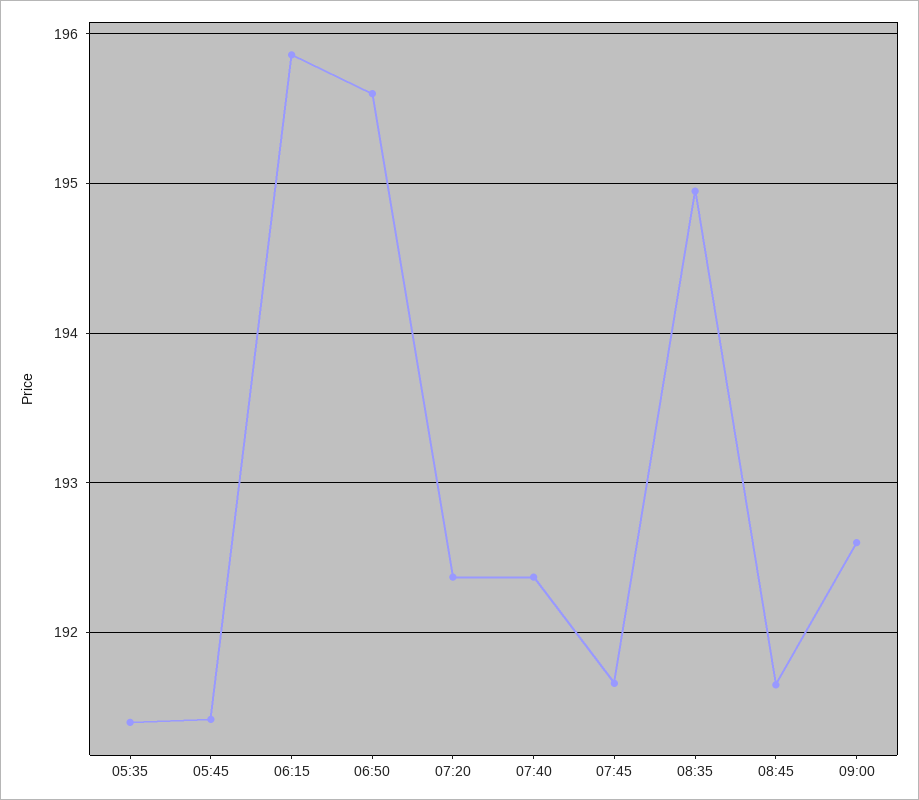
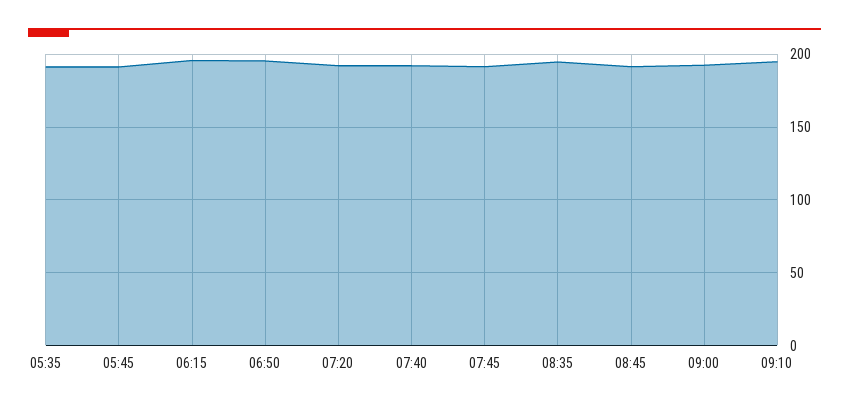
09:10: none -> 195

